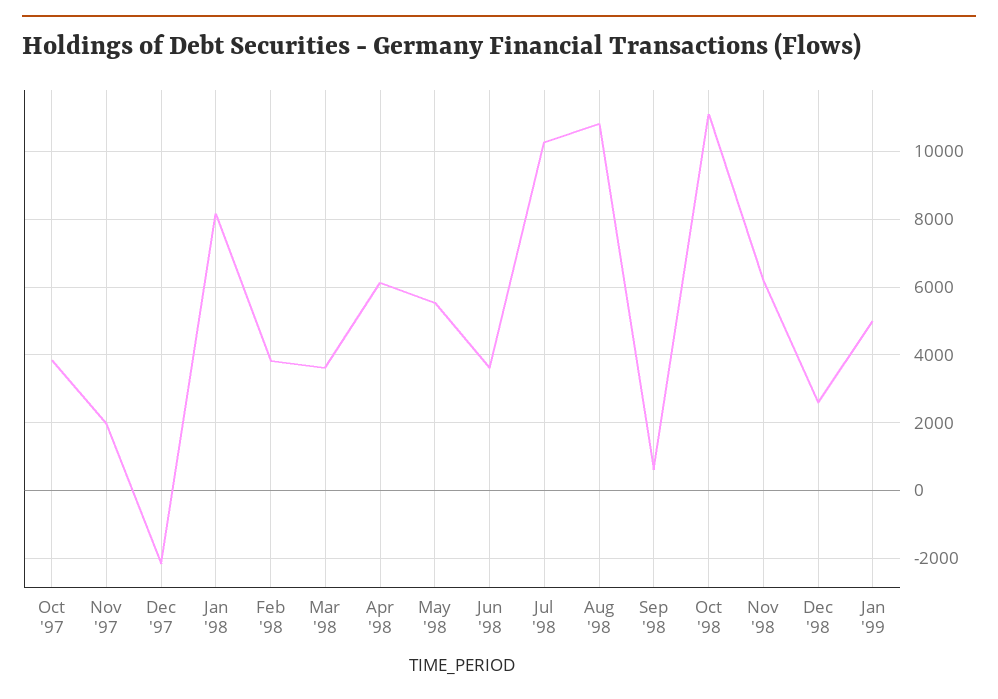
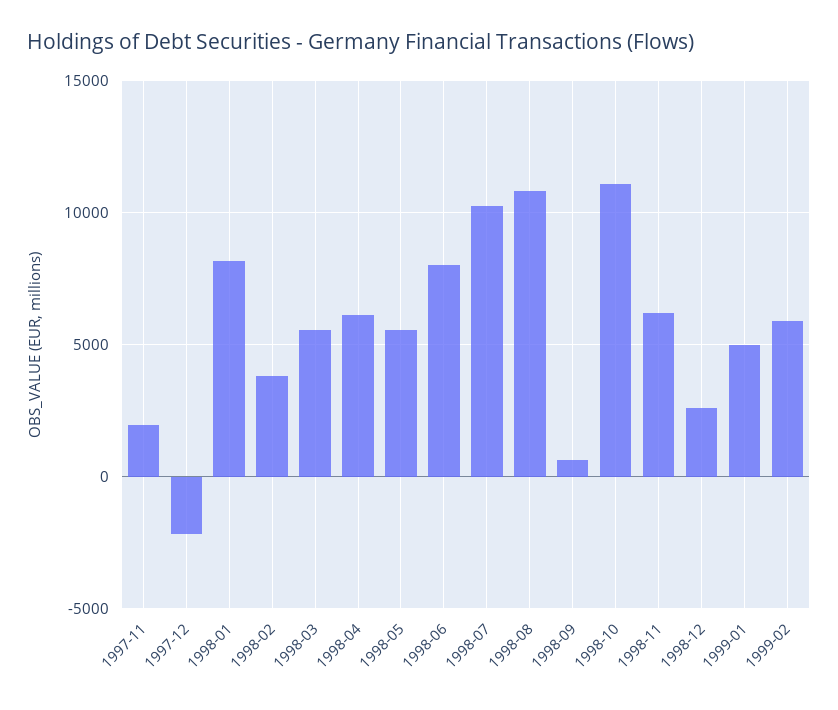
Oct '97: 3800 -> none
Mar '98: 3600 -> 5500
Jun '98: 3600 -> 8000
1999-02: none -> 6000

